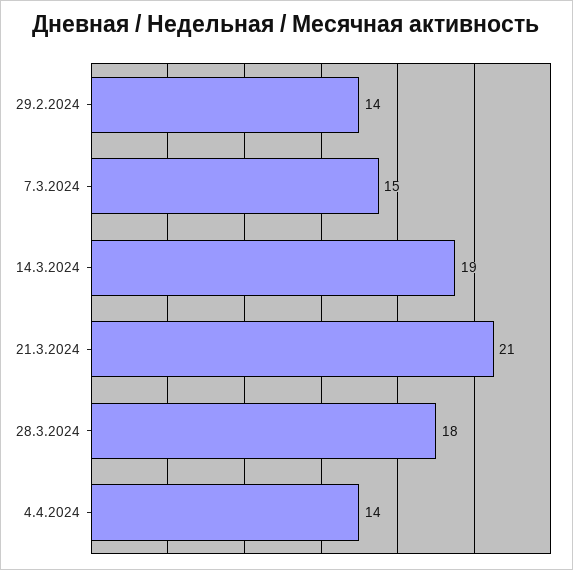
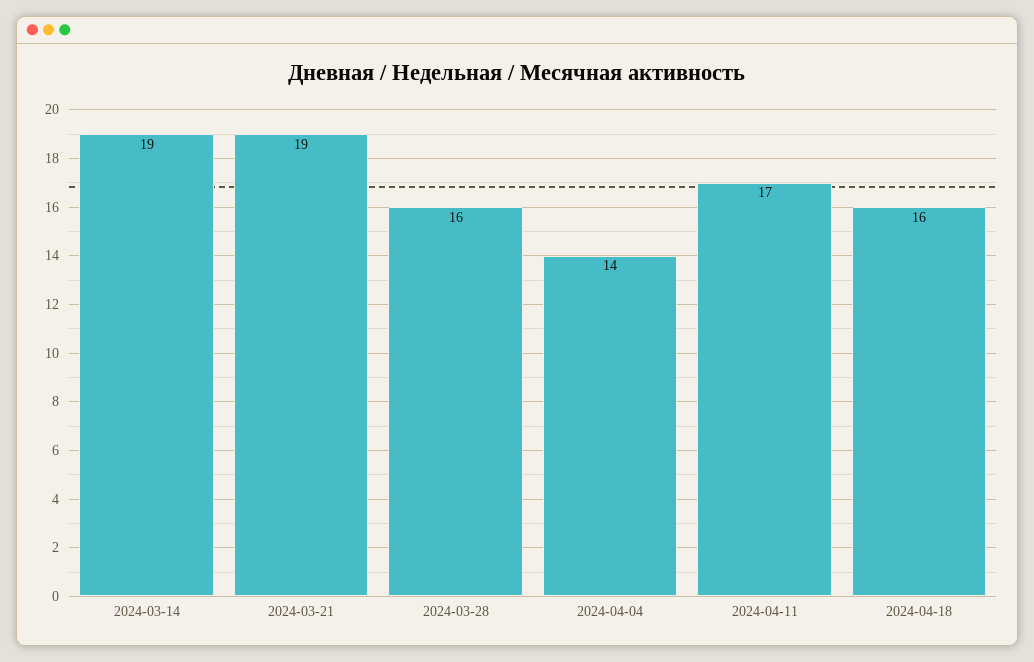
29.2.2024: 14 -> none
7.3.2024: 15 -> none
21.3.2024: 21 -> 19
28.3.2024: 18 -> 16
2024-04-11: none -> 17
2024-04-18: none -> 16

